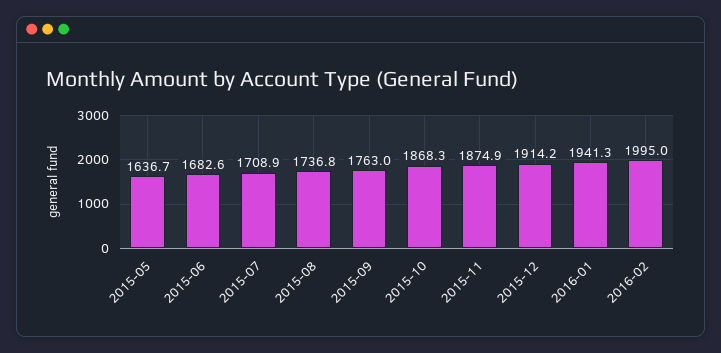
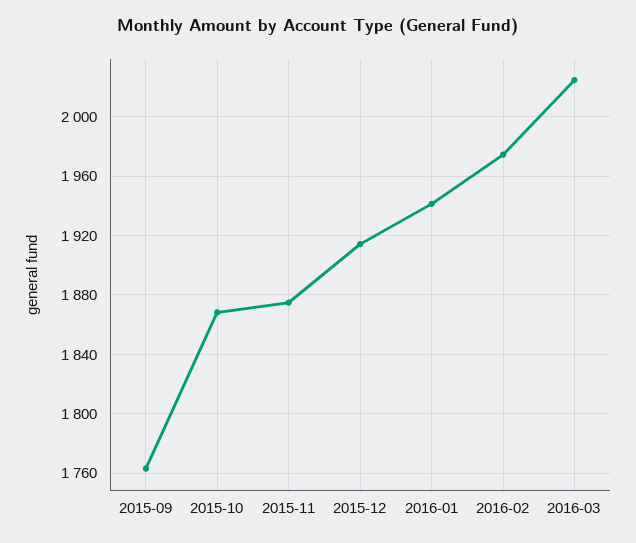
2015-05: 1636.7 -> none
2015-06: 1682.6 -> none
2015-07: 1708.9 -> none
2015-08: 1736.8 -> none
2016-02: 1995 -> 1975
2016-03: none -> 2025

